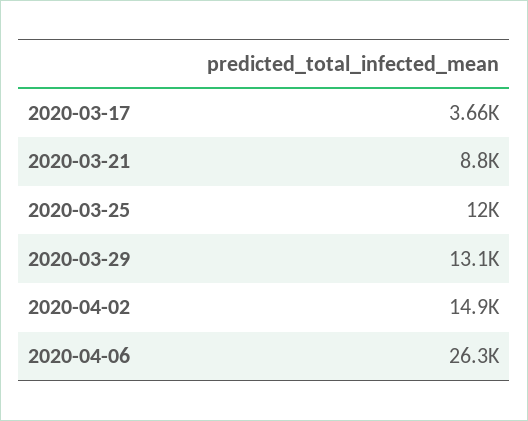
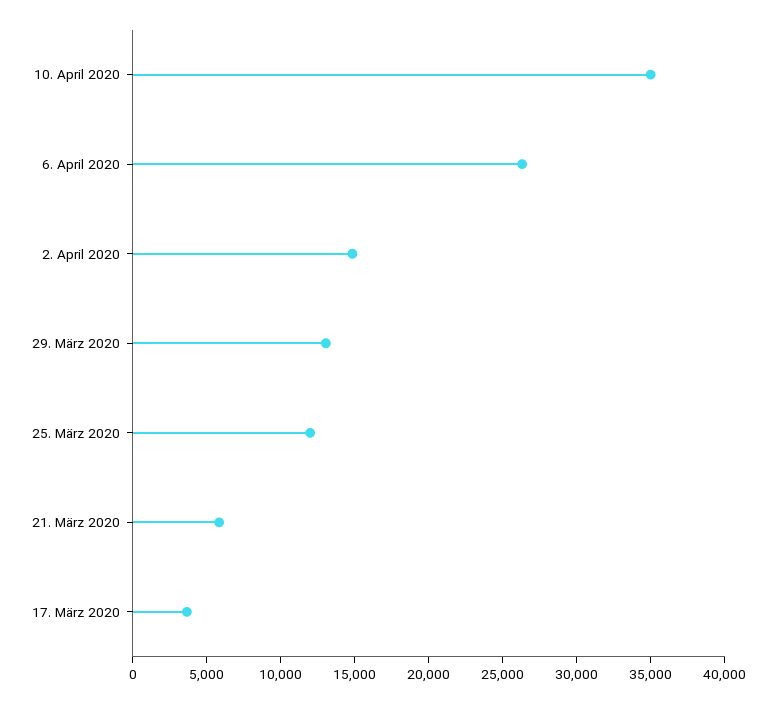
2020-03-21: 8800 -> 6000
10. April 2020: none -> 35000

